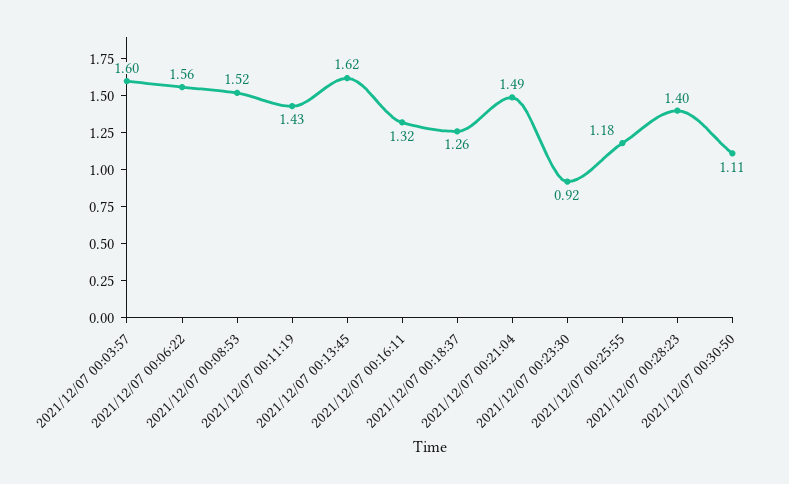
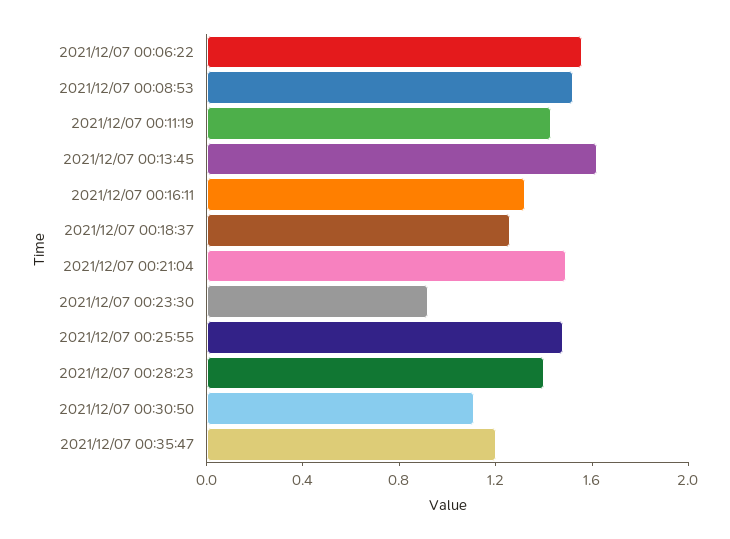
2021/12/07 00:03:57: 1.6 -> none
2021/12/07 00:25:55: 1.18 -> 1.5
2021/12/07 00:35:47: none -> 1.2

